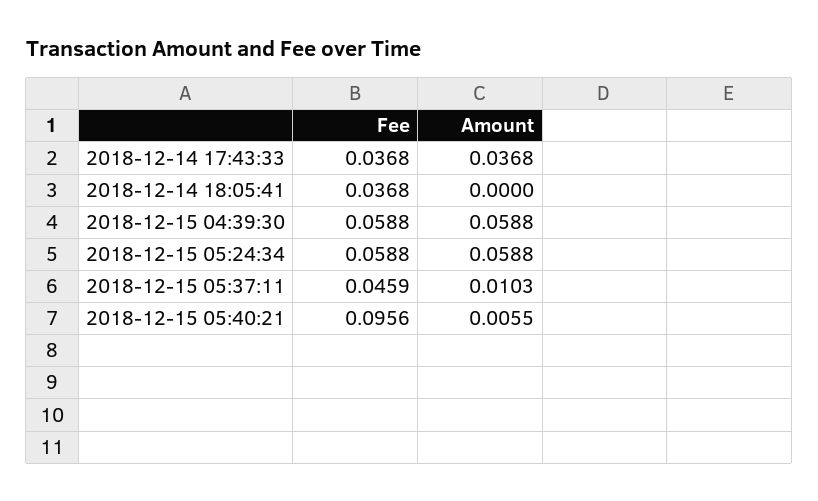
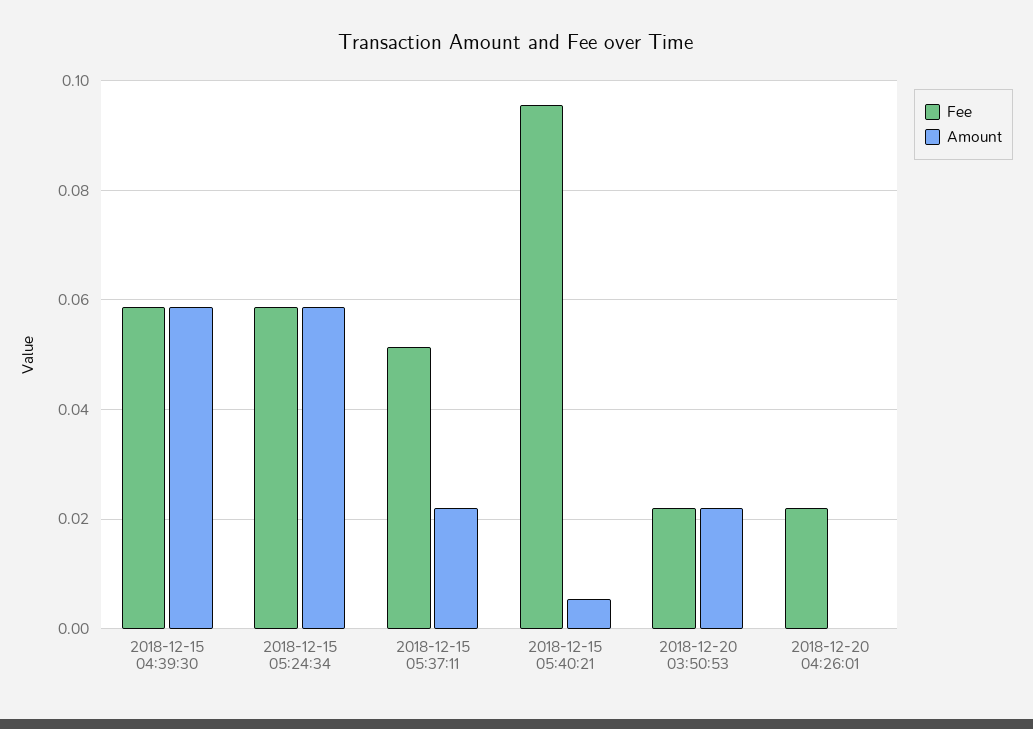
Fee, 2018-12-14 17:43:33: 0.0368 -> none
Amount, 2018-12-14 17:43:33: 0.0368 -> none
Fee, 2018-12-14 18:05:41: 0.0368 -> none
Amount, 2018-12-14 18:05:41: 0 -> none
Fee, 2018-12-15 05:37:11: 0.0459 -> 0.052
Amount, 2018-12-15 05:37:11: 0.0103 -> 0.022
Fee, 2018-12-20 03:50:53: none -> 0.022
Amount, 2018-12-20 03:50:53: none -> 0.022
Fee, 2018-12-20 04:26:01: none -> 0.022
Amount, 2018-12-20 04:26:01: none -> 0

